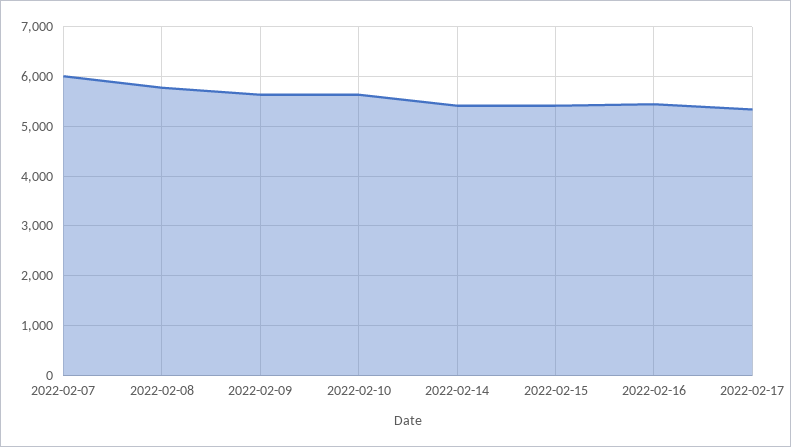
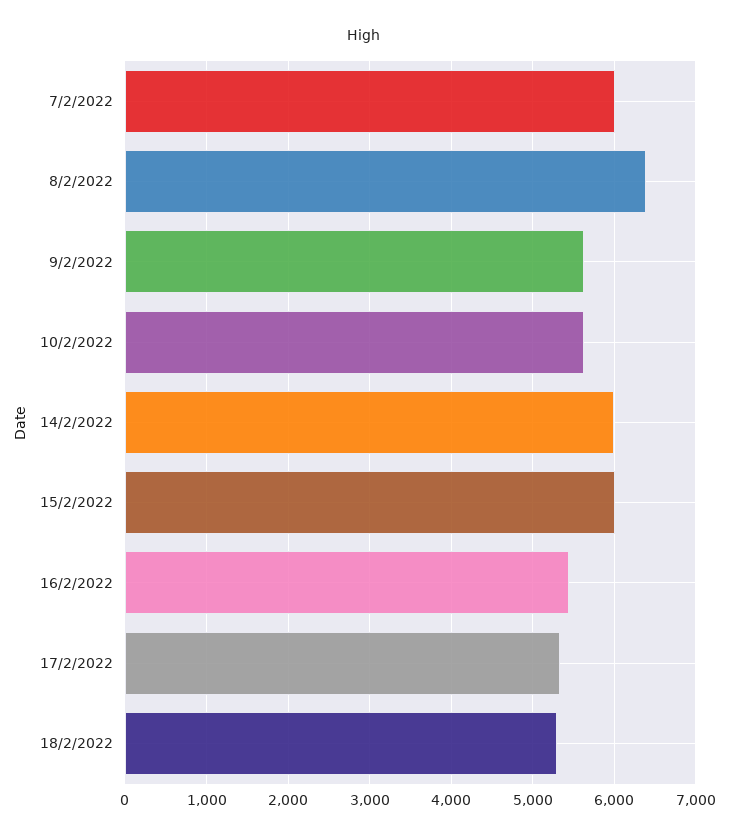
2022-02-08: 5800 -> 6400
2022-02-14: 5400 -> 6000
2022-02-15: 5400 -> 6000
18/2/2022: none -> 5300

